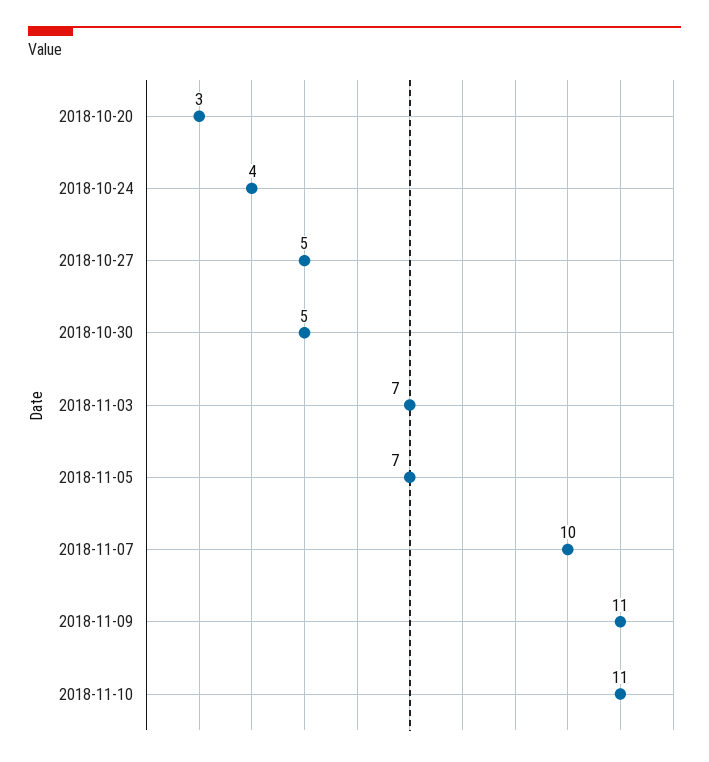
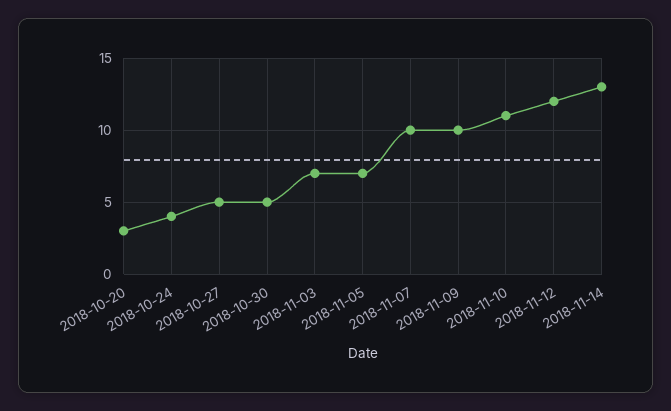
2018-11-09: 11 -> 10
2018-11-12: none -> 12
2018-11-14: none -> 13

